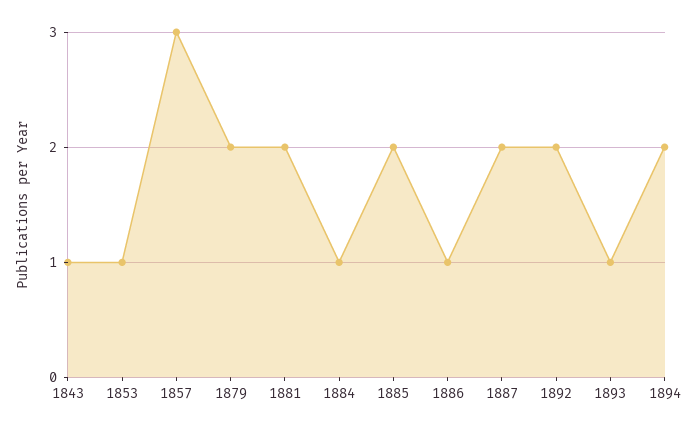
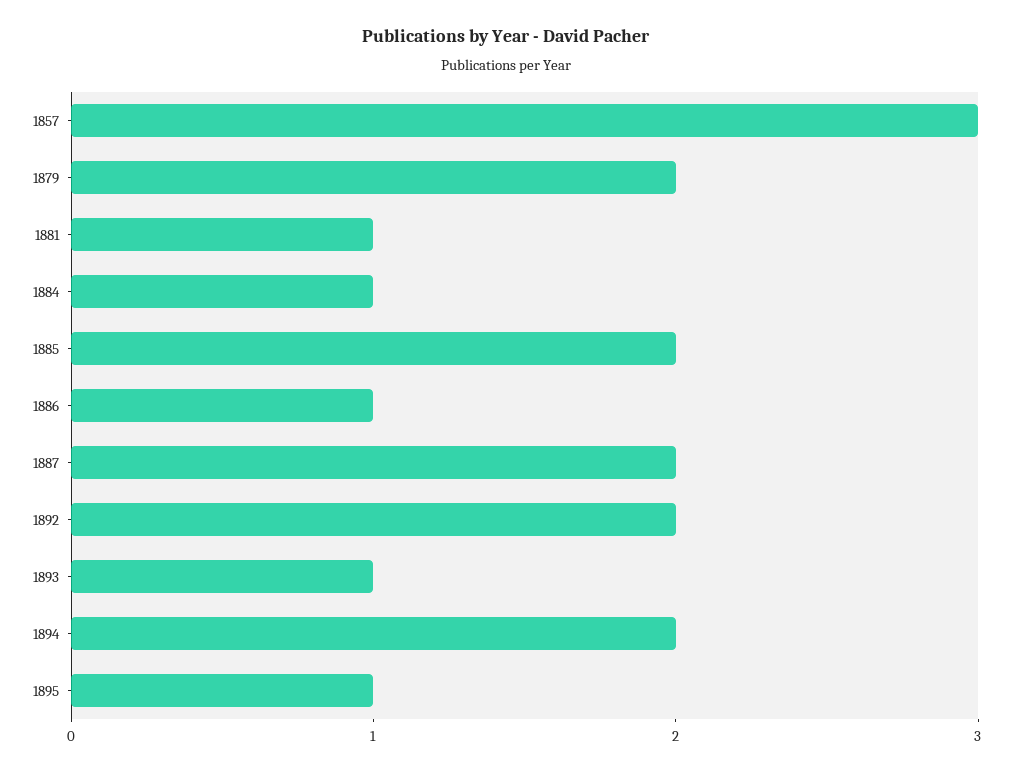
1843: 1 -> none
1853: 1 -> none
1881: 2 -> 1
1895: none -> 1

